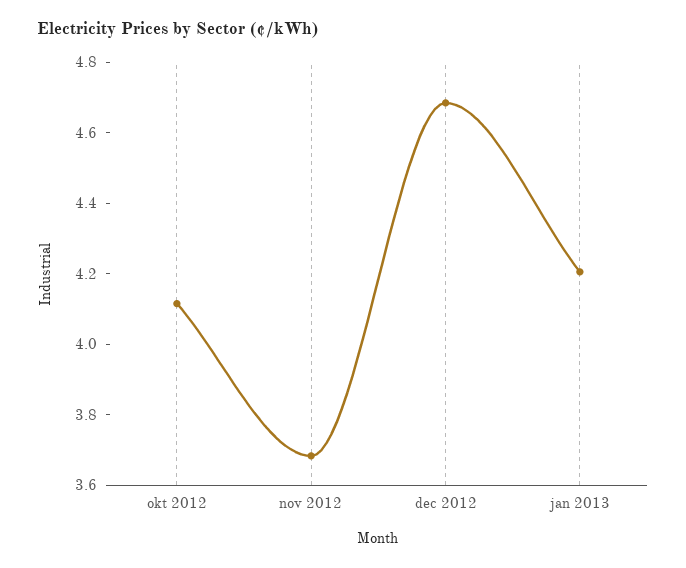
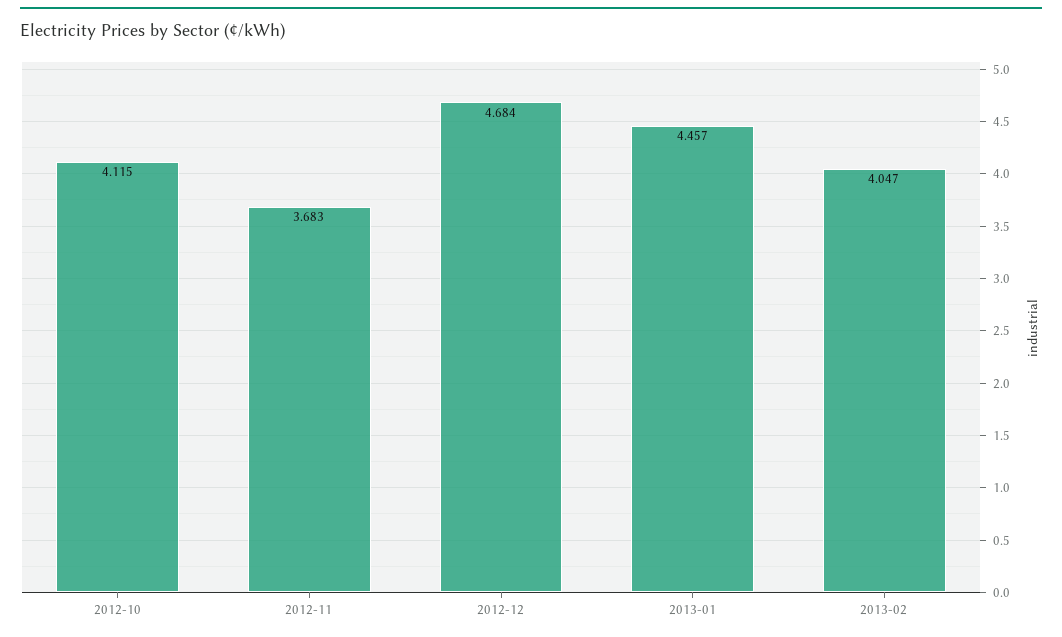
jan 2013: 4.2 -> 4.457
2013-02: none -> 4.047

